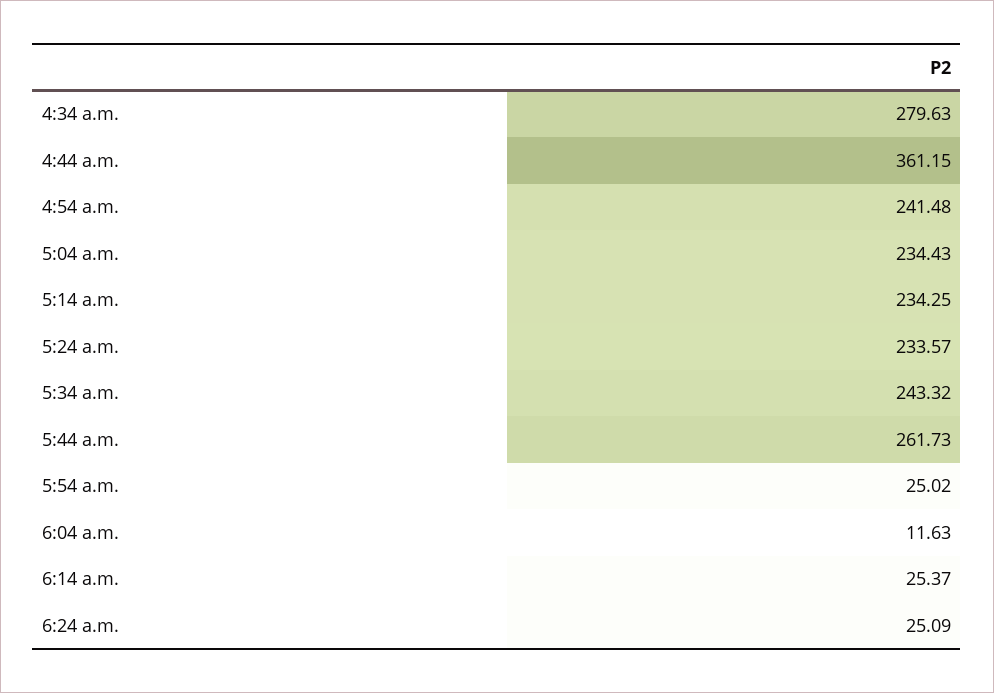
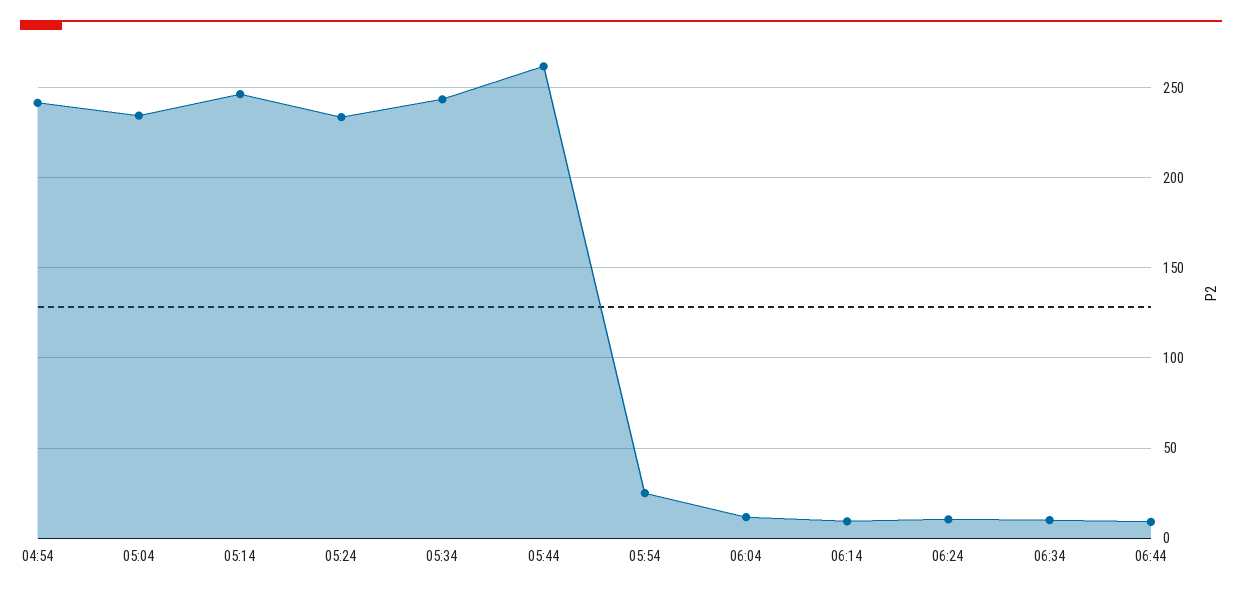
4:34 a.m.: 279.63 -> none
4:44 a.m.: 361.15 -> none
5:14 a.m.: 234.25 -> 245
6:14 a.m.: 25.37 -> 10
6:24 a.m.: 25.09 -> 10
06:34: none -> 10
06:44: none -> 10

